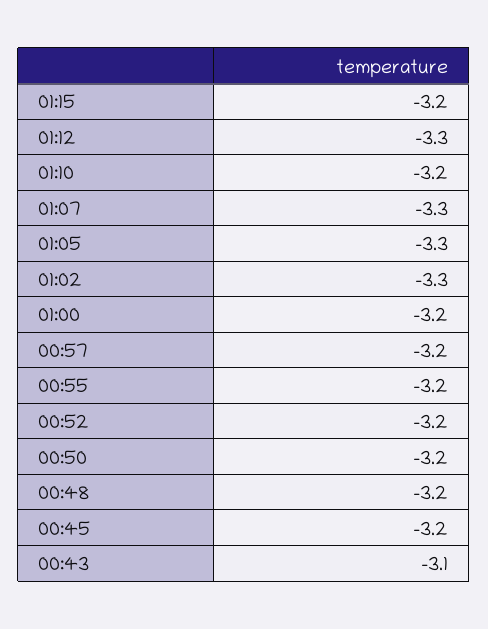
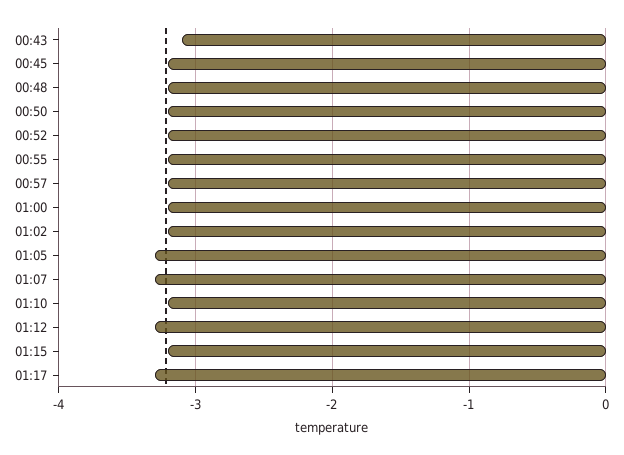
01:02: -3.3 -> -3.2
01:17: none -> -3.3

